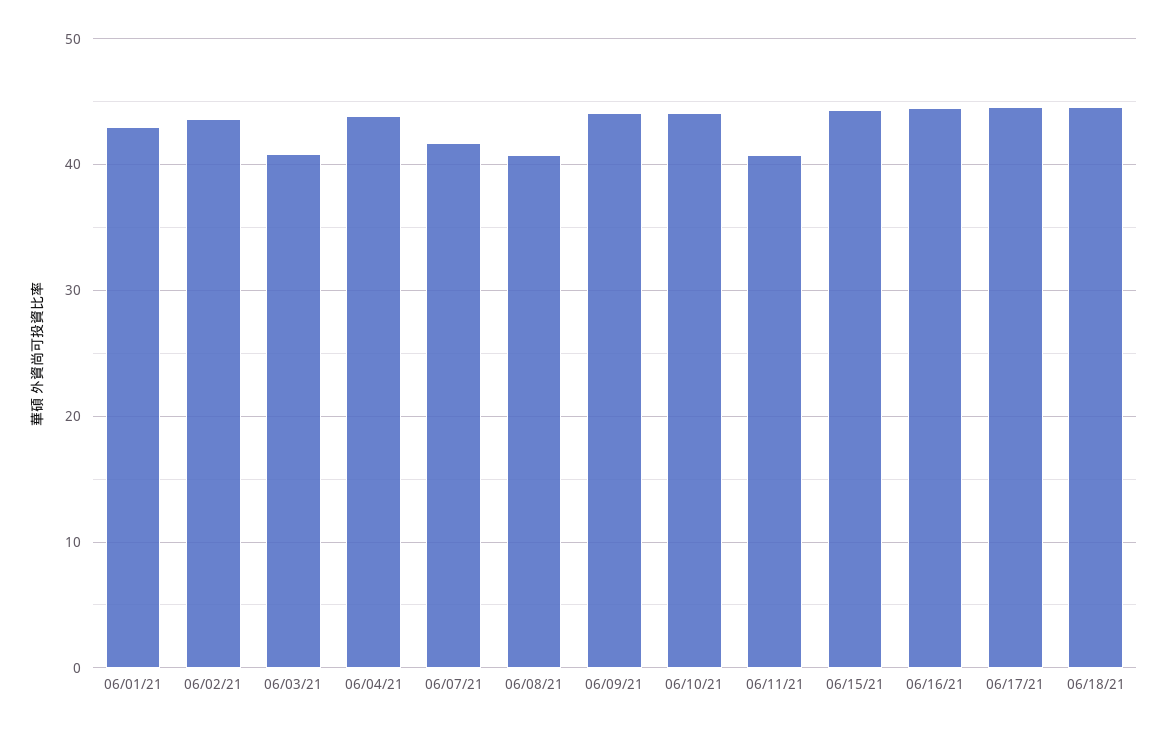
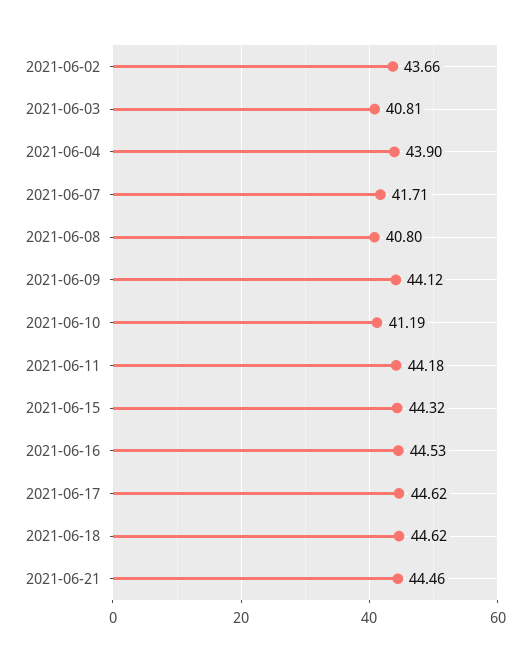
06/01/21: 43 -> none
06/10/21: 44 -> 41.19
06/11/21: 41 -> 44.18
2021-06-21: none -> 44.46

